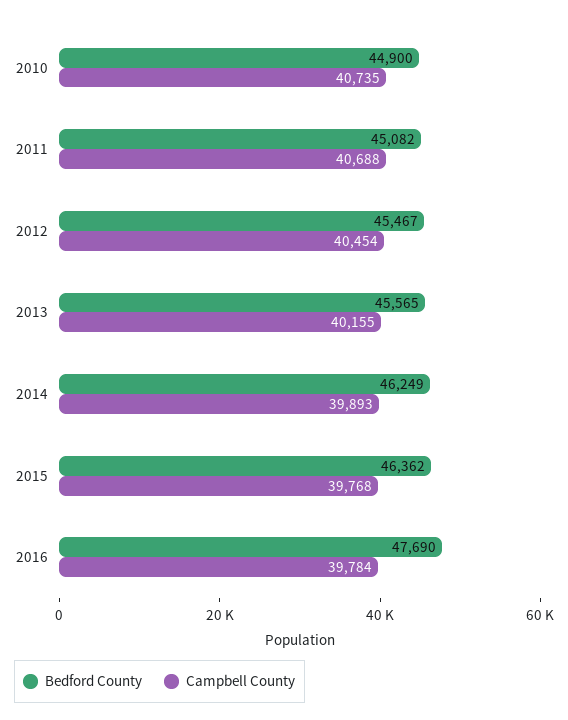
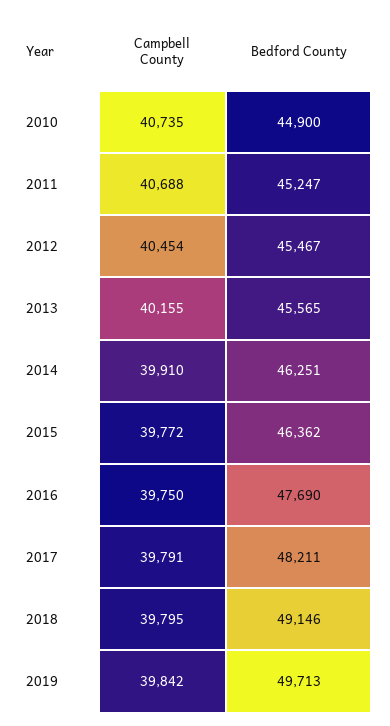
Bedford County, 2011: 45082 -> 45247
Bedford County, 2014: 46249 -> 46251
Campbell County, 2014: 39893 -> 39910
Campbell County, 2015: 39768 -> 39772
Campbell County, 2016: 39784 -> 39750
Campbell County, 2017: none -> 39791
Bedford County, 2017: none -> 48211
Campbell County, 2018: none -> 39795
Bedford County, 2018: none -> 49146
Campbell County, 2019: none -> 39842
Bedford County, 2019: none -> 49713

